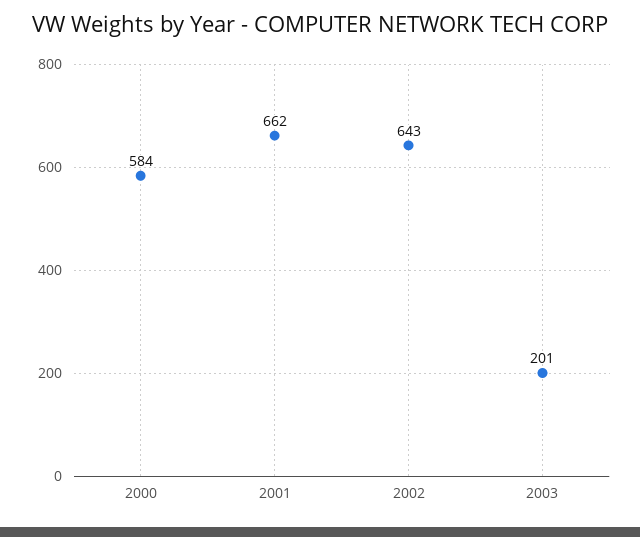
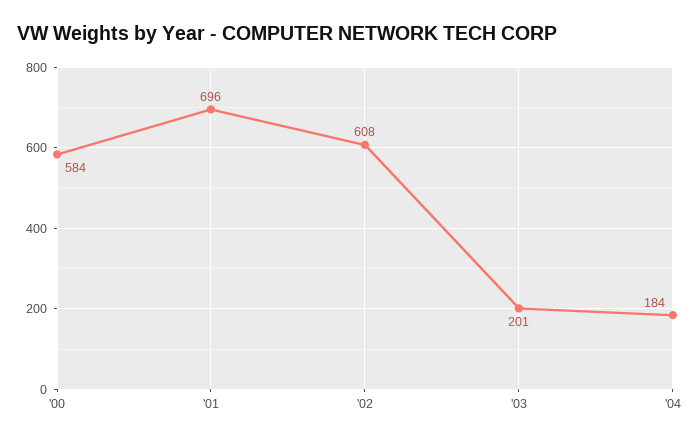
2001: 662 -> 696
2002: 643 -> 608
'04: none -> 184

